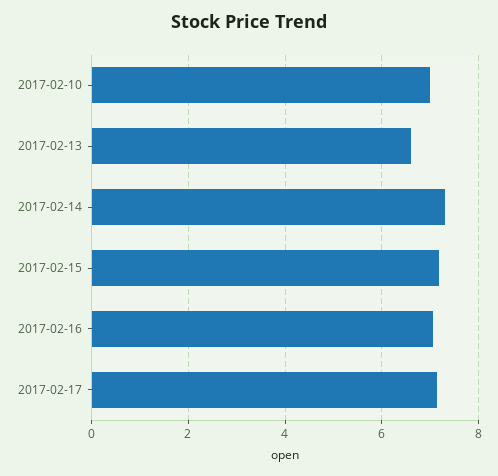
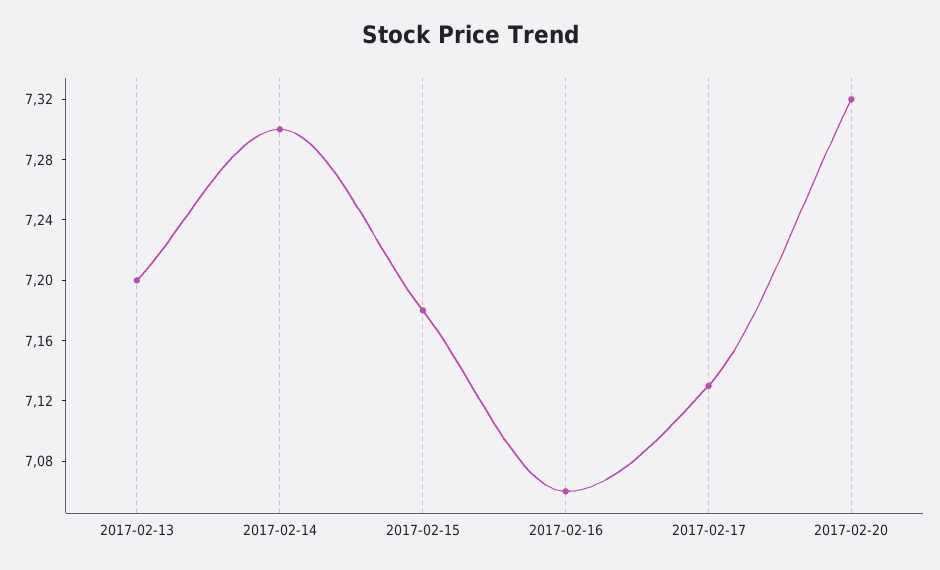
2017-02-10: 7 -> none
2017-02-13: 6.6 -> 7.2
2017-02-20: none -> 7.32

